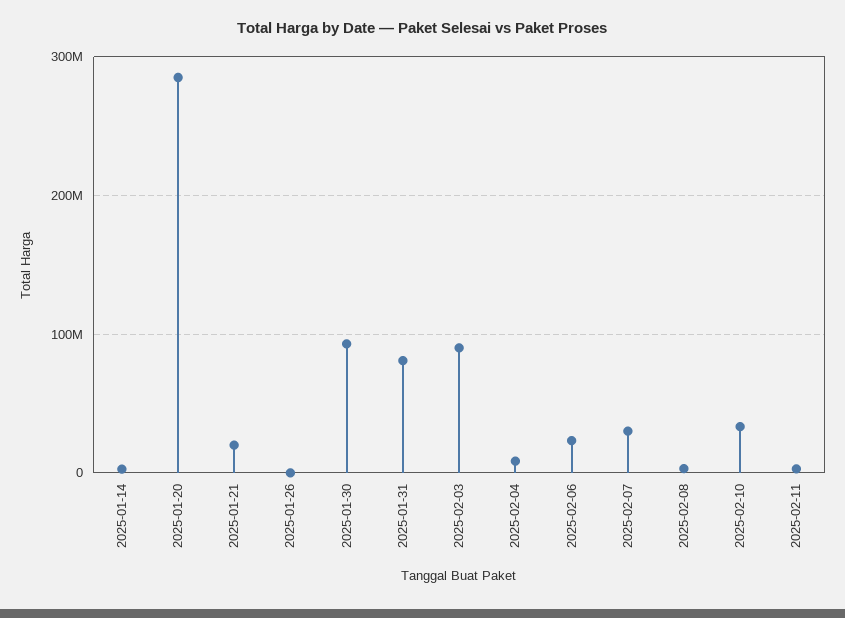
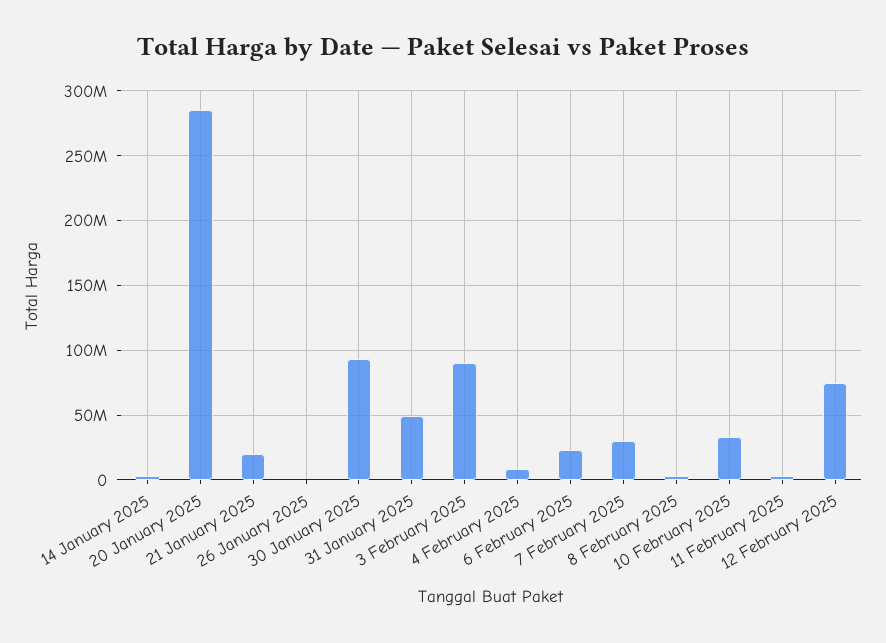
2025-01-31: 80000000 -> 50000000
12 February 2025: none -> 75000000

